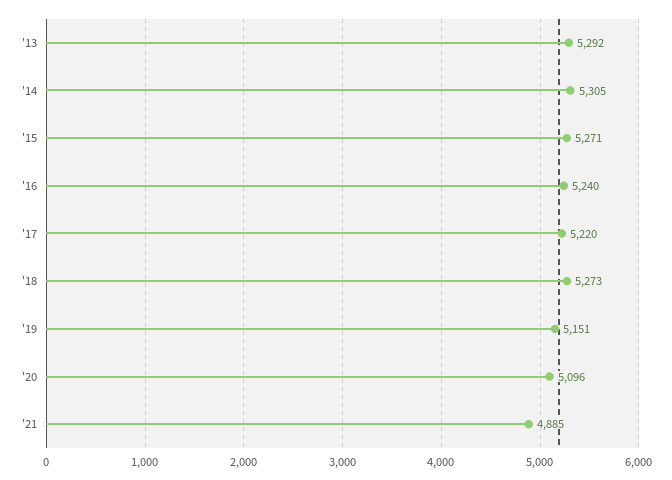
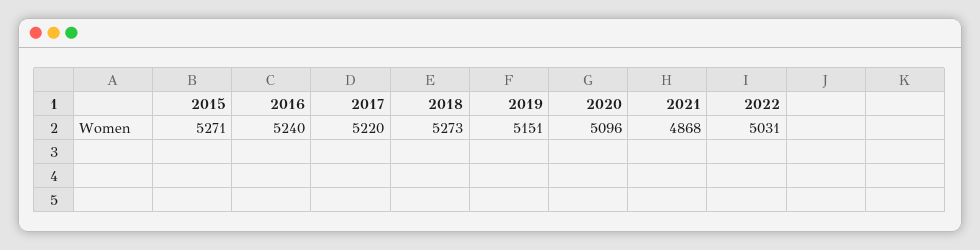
'13: 5292 -> none
'14: 5305 -> none
'21: 4885 -> 4868
2022: none -> 5031

